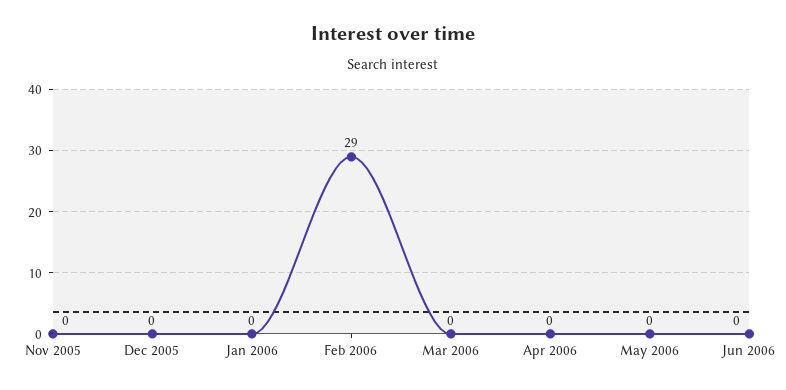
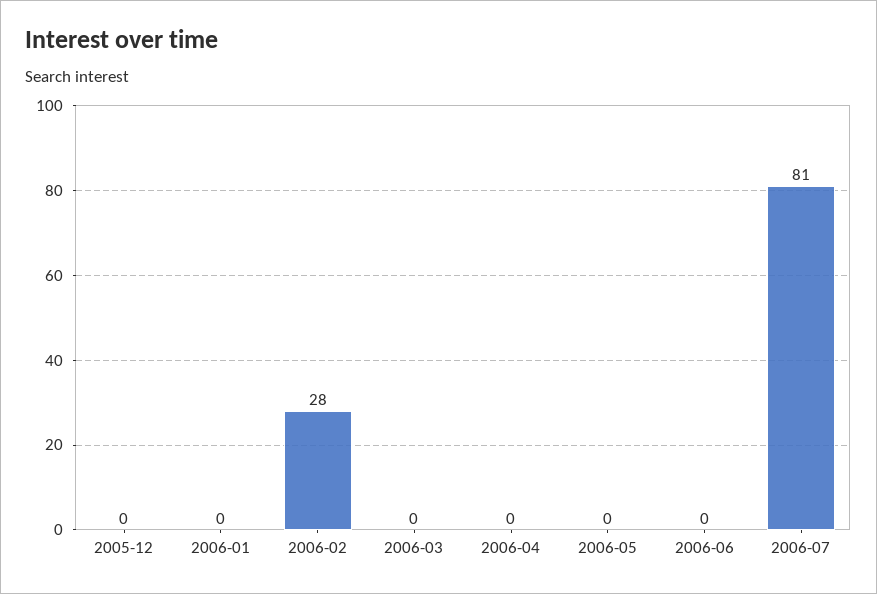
Nov 2005: 0 -> none
Feb 2006: 29 -> 28
2006-07: none -> 81

